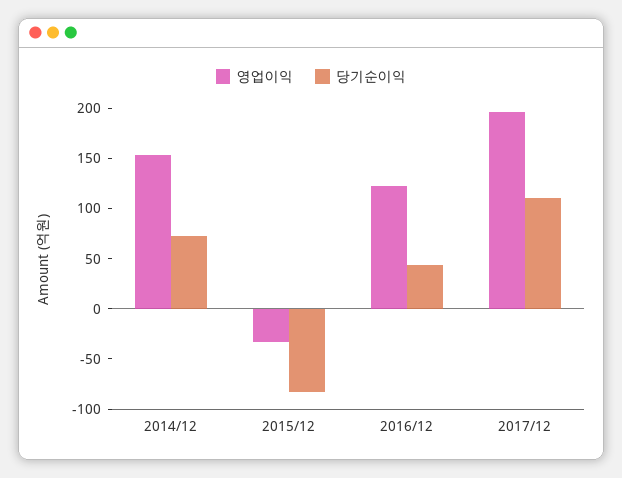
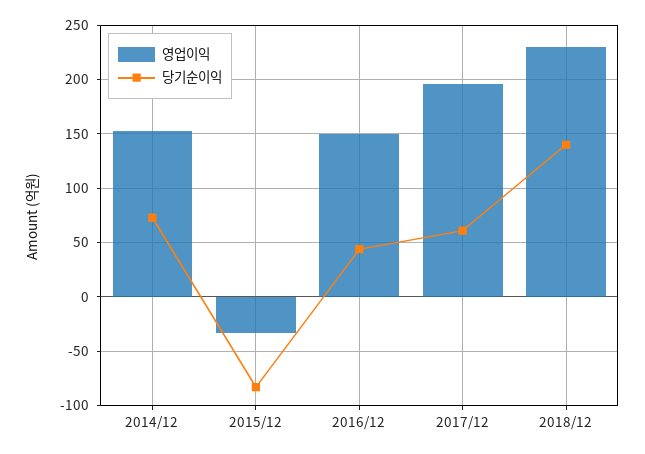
영업이익, 2016/12: 120 -> 150
당기순이익, 2017/12: 110 -> 60
영업이익, 2018/12: none -> 230
당기순이익, 2018/12: none -> 140

